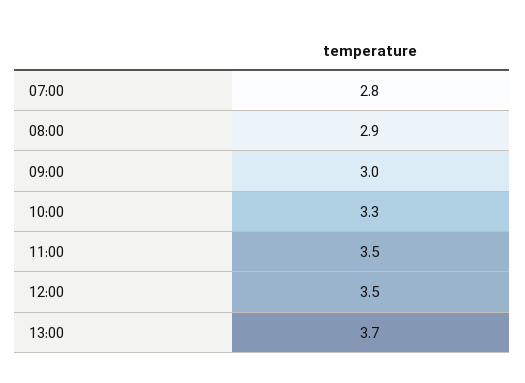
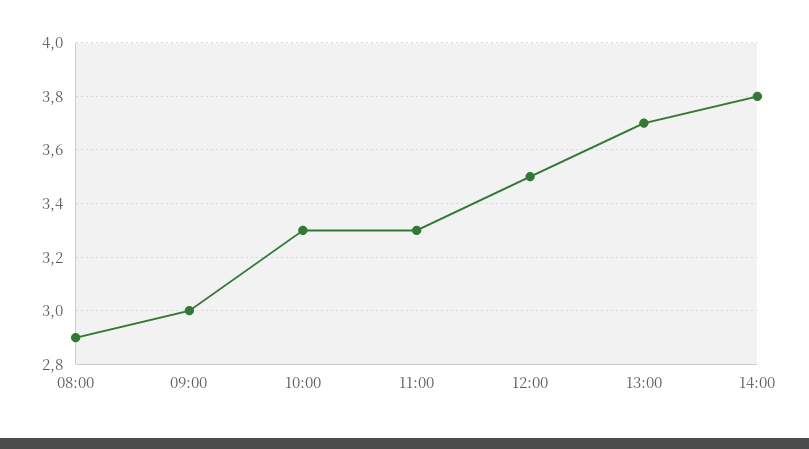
07:00: 2.8 -> none
11:00: 3.5 -> 3.3
14:00: none -> 3.8

